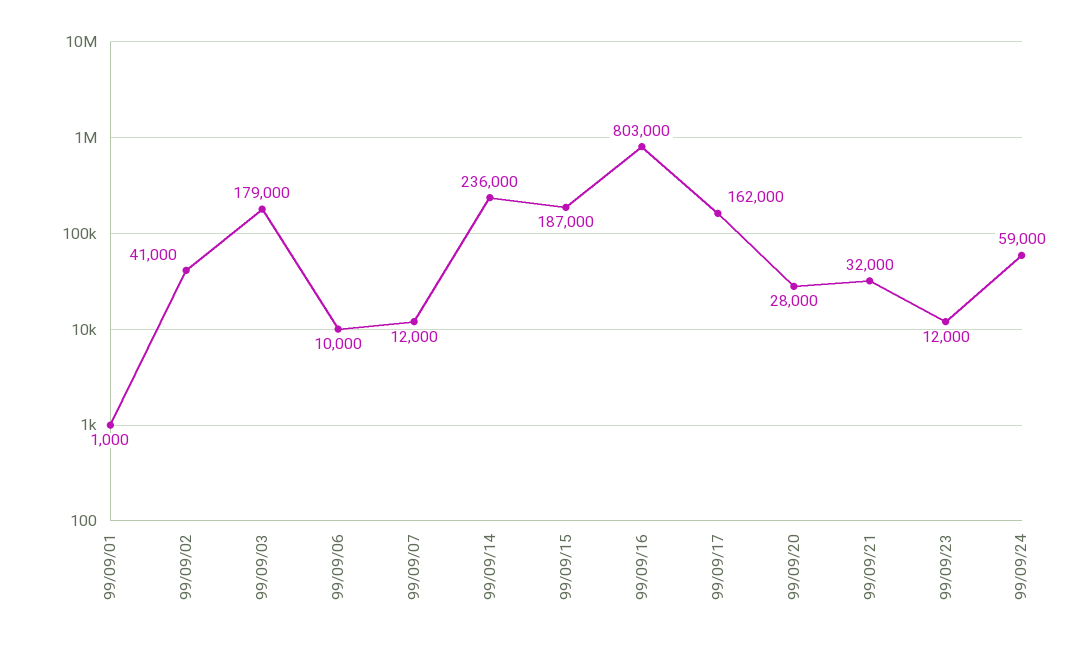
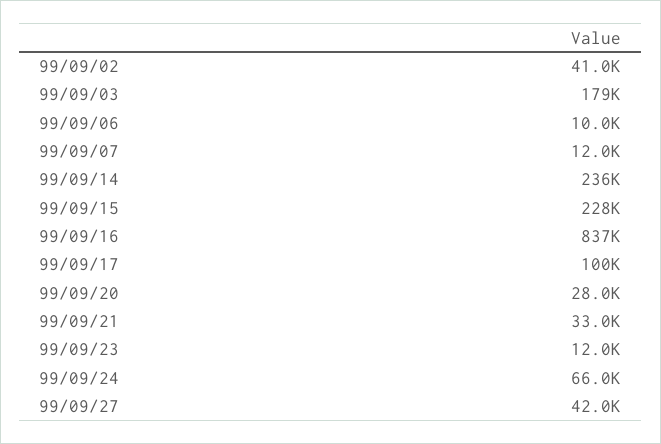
99/09/01: 1000 -> none
99/09/15: 187000 -> 228000
99/09/16: 803000 -> 837000
99/09/17: 162000 -> 100000
99/09/21: 32000 -> 33000
99/09/24: 59000 -> 66000
99/09/27: none -> 42000

